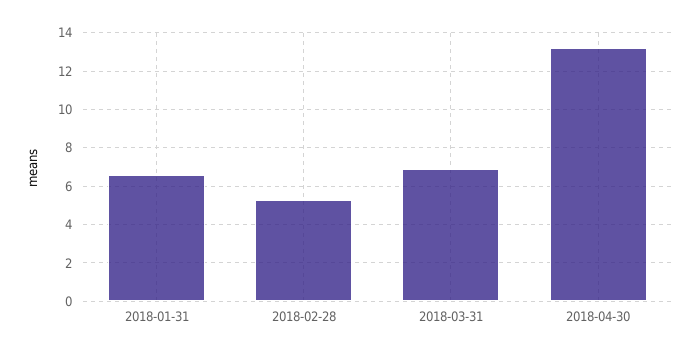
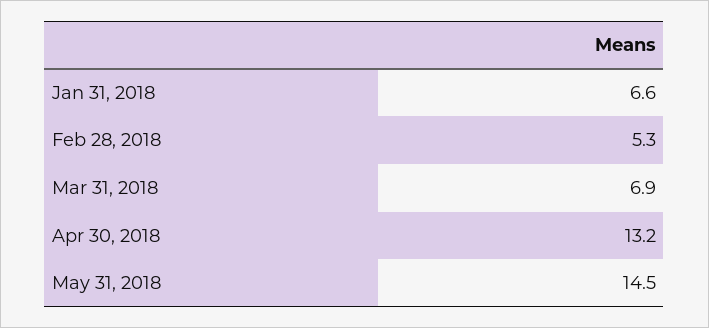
May 31, 2018: none -> 14.5

